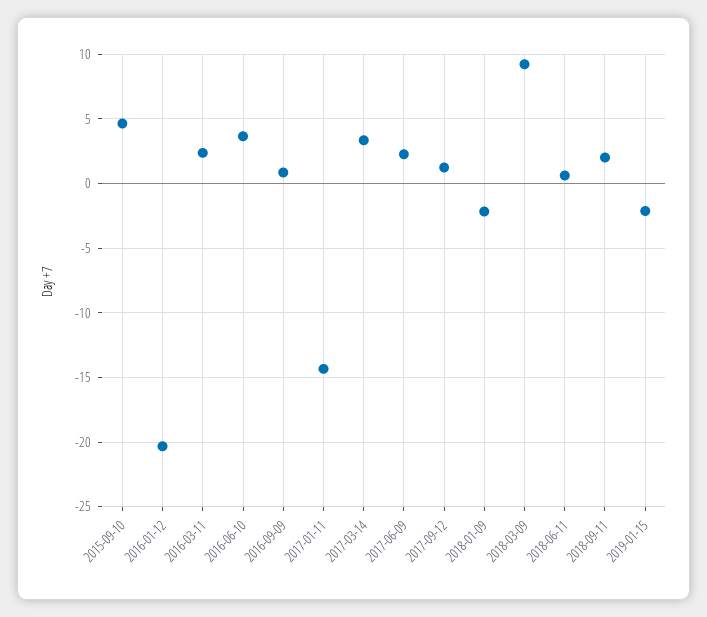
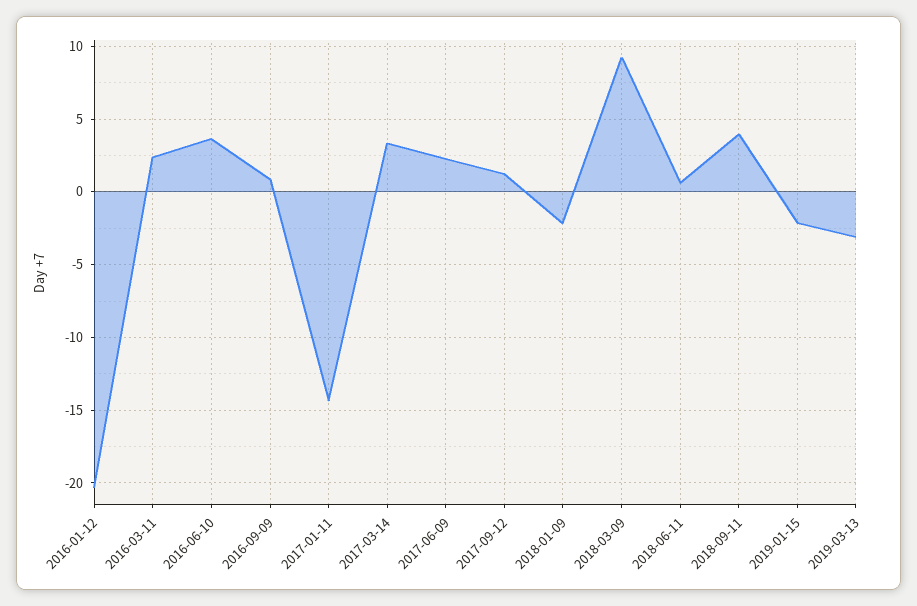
2015-09-10: 4.5 -> none
2018-09-11: 2 -> 4
2019-03-13: none -> -3

